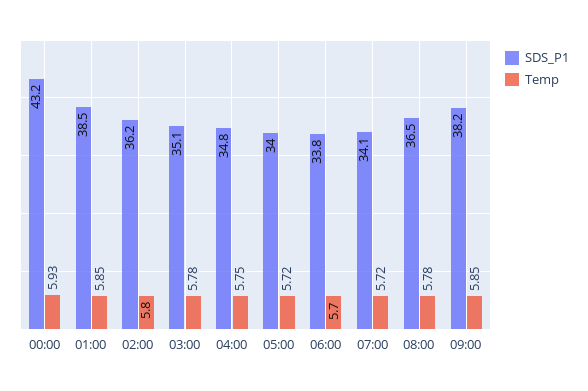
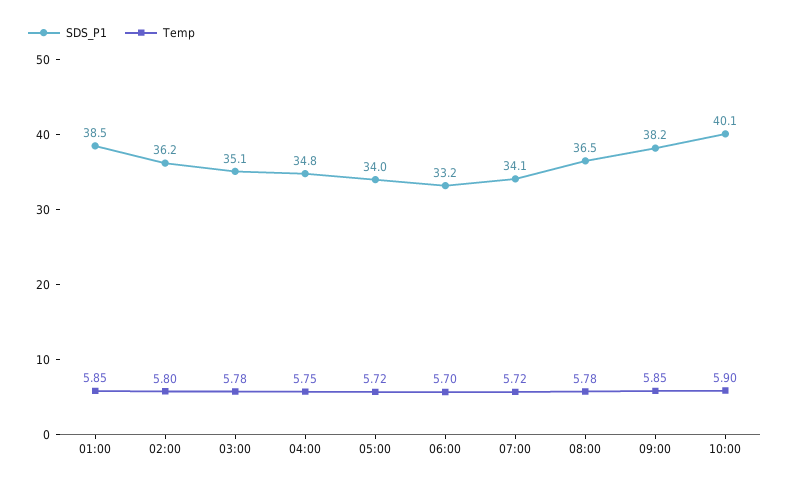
SDS_P1, 00:00: 43.2 -> none
Temp, 00:00: 5.93 -> none
SDS_P1, 06:00: 33.8 -> 33.2
SDS_P1, 10:00: none -> 40.1
Temp, 10:00: none -> 5.9

